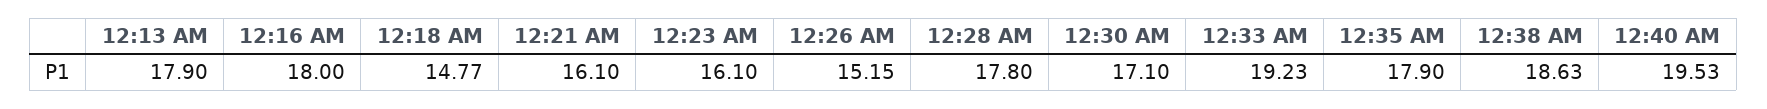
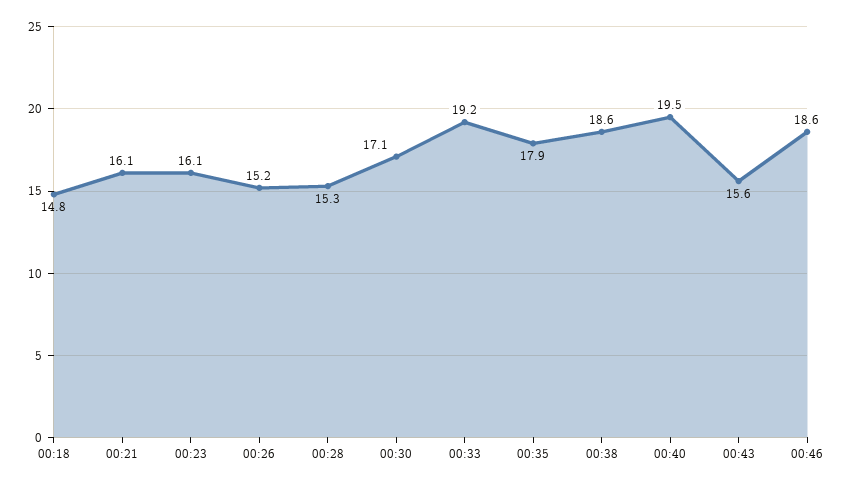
12:13 AM: 17.9 -> none
12:16 AM: 18 -> none
12:28 AM: 17.8 -> 15.3
00:43: none -> 15.6
00:46: none -> 18.6

